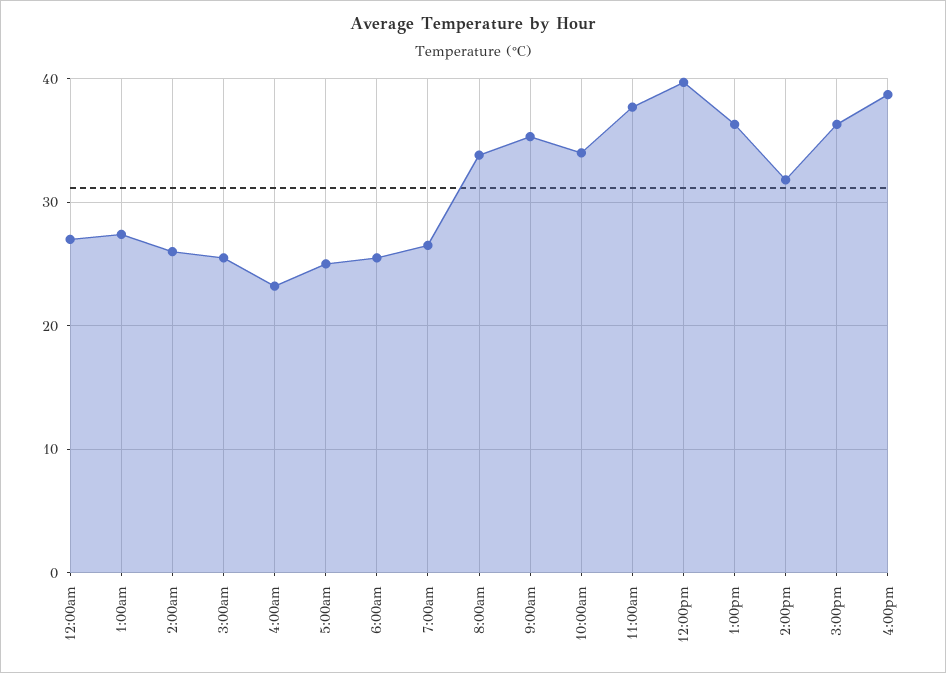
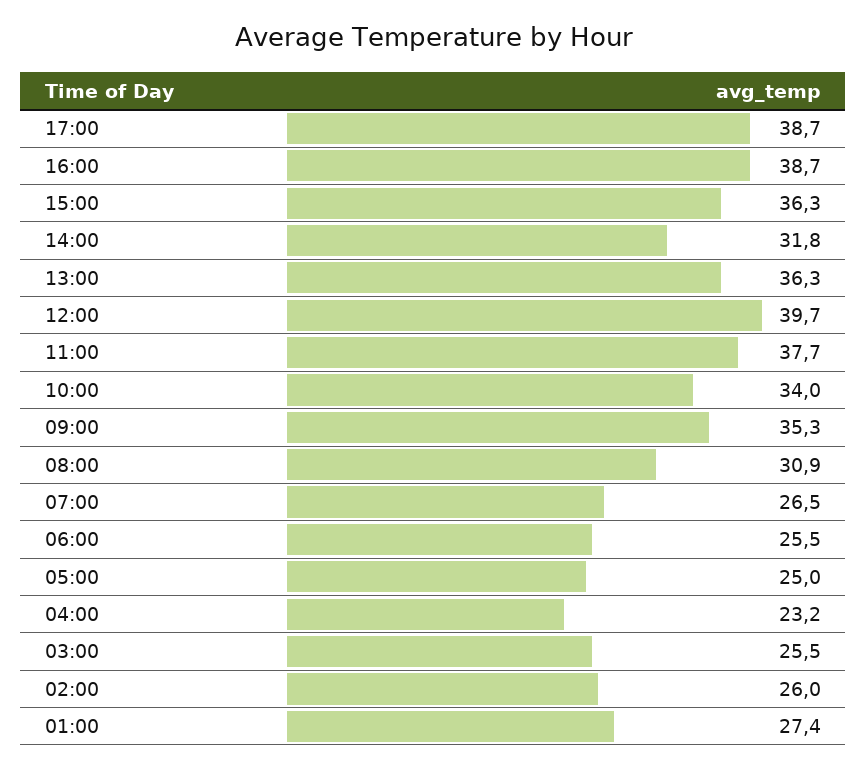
12:00am: 27 -> none
8:00am: 34 -> 30.9
17:00: none -> 38.7

